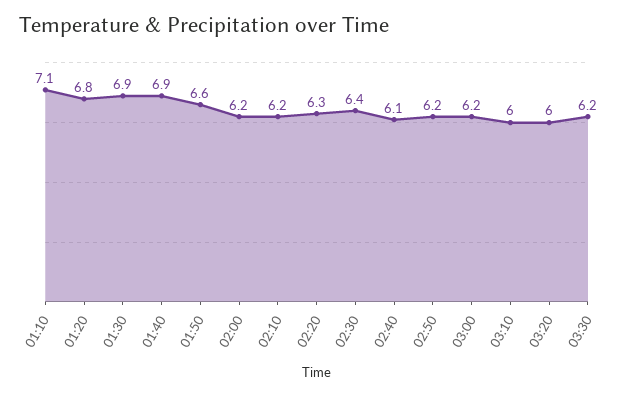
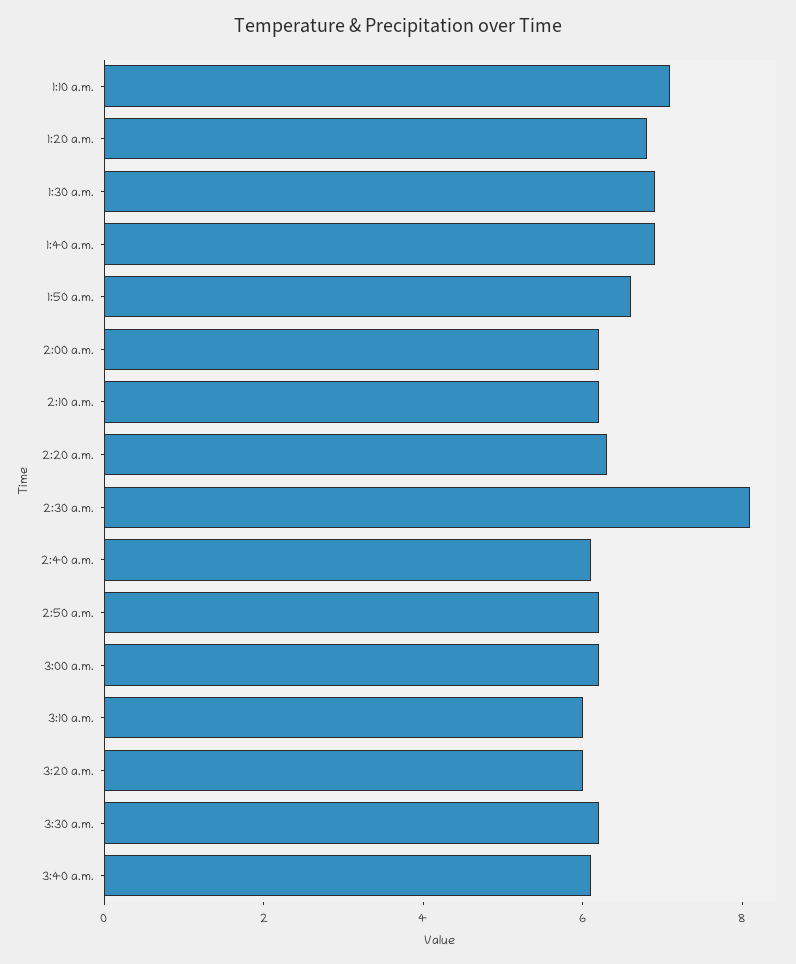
02:30: 6.4 -> 8
3:40 a.m.: none -> 6

